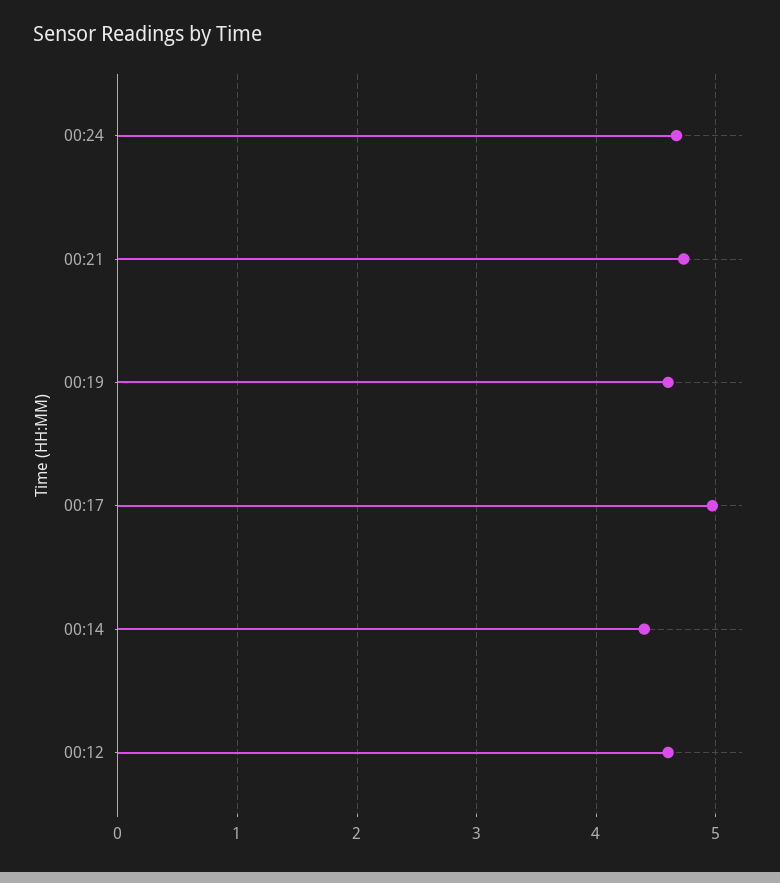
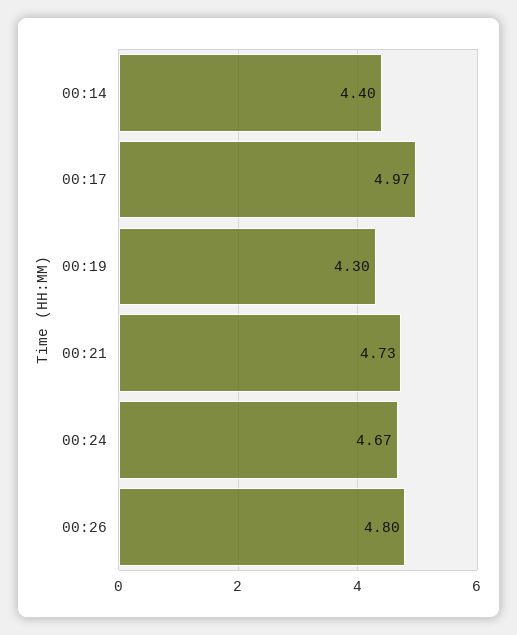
00:19: 4.6 -> 4.3
00:12: 4.6 -> none
00:26: none -> 4.8

